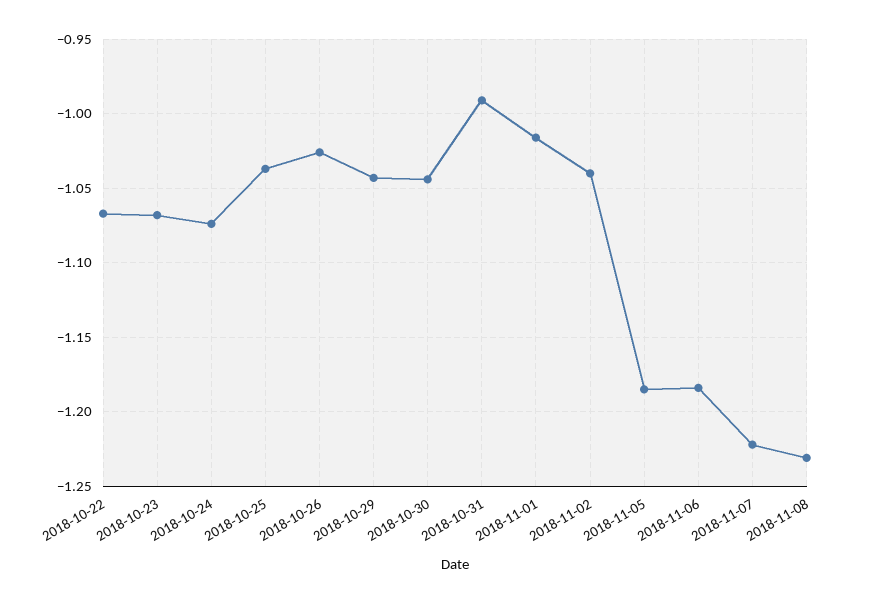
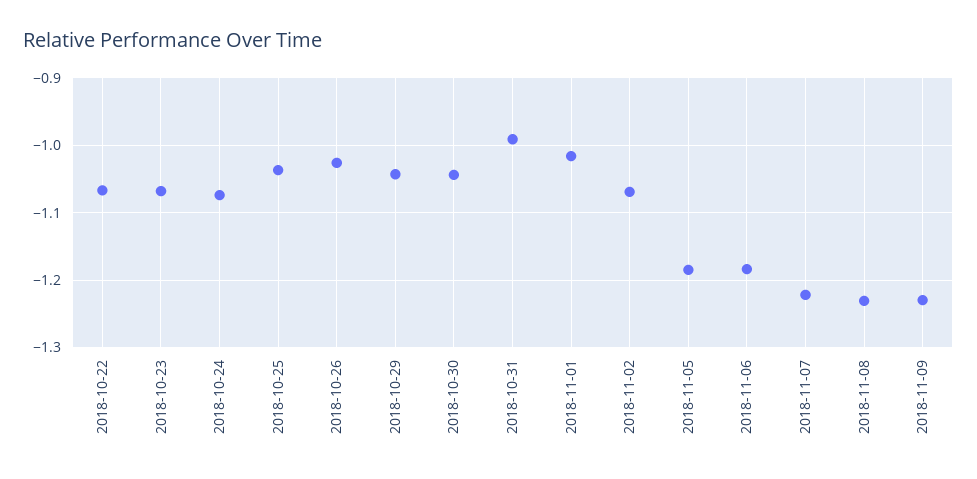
2018-11-02: -1.04 -> -1.07
2018-11-09: none -> -1.23

